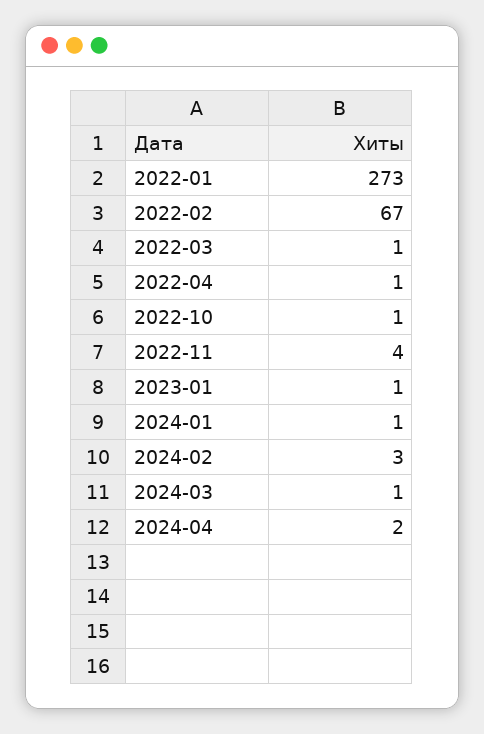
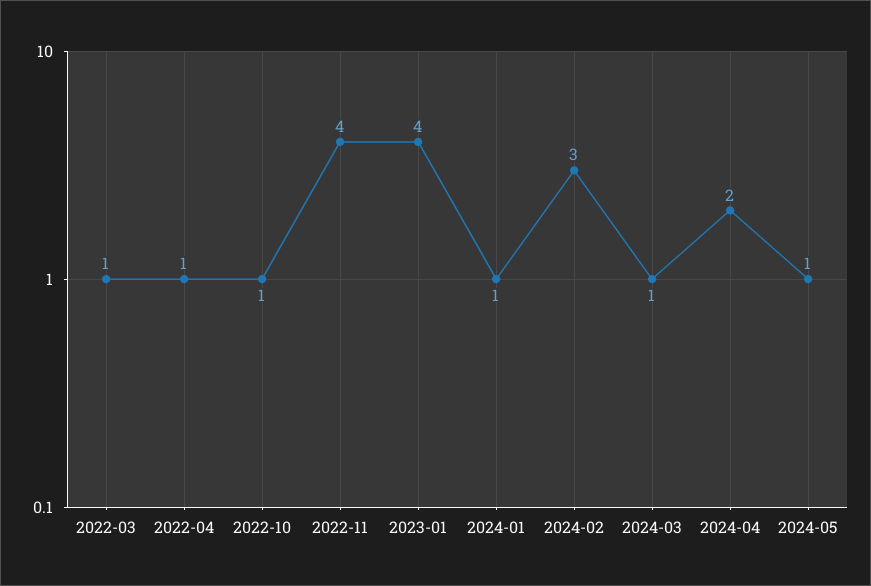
2022-01: 273 -> none
2022-02: 67 -> none
2023-01: 1 -> 4
2024-05: none -> 1

